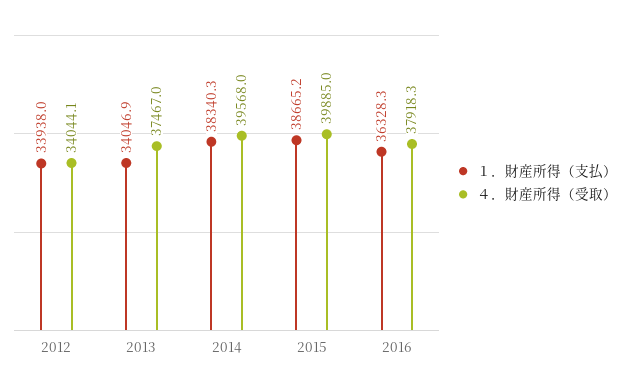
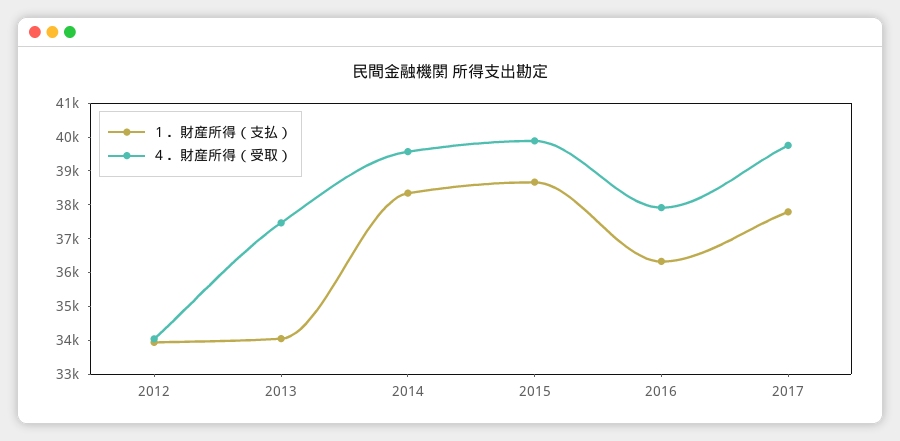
１．財産所得（支払）, 2017: none -> 37750
４．財産所得（受取）, 2017: none -> 39750

